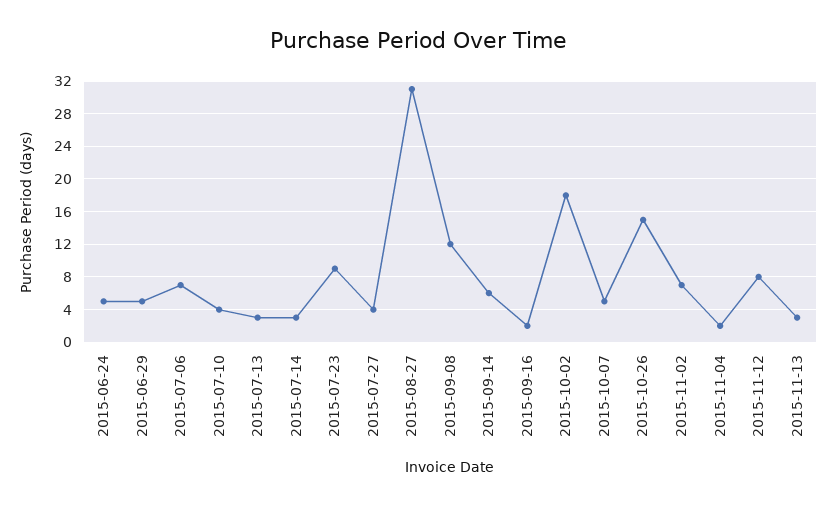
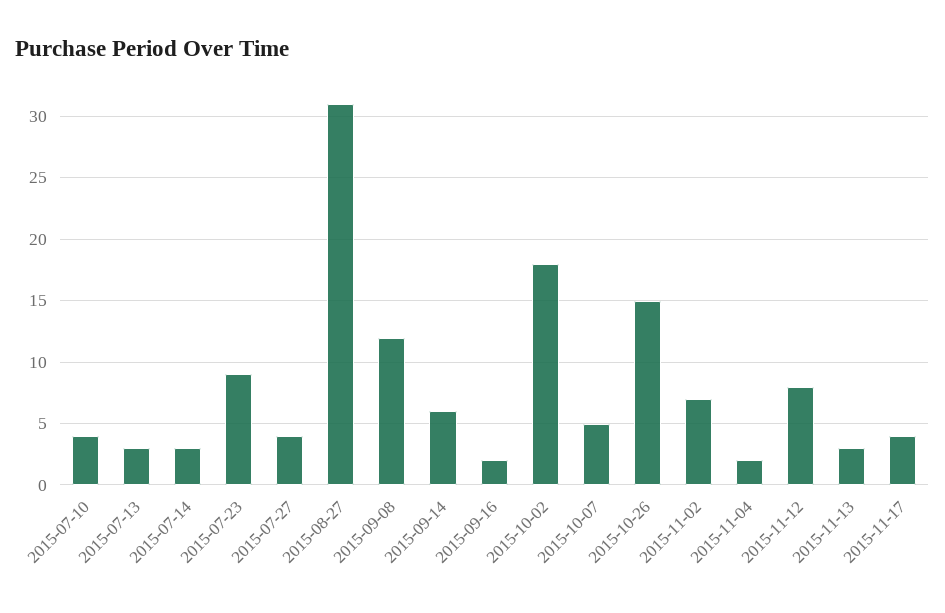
2015-06-24: 5 -> none
2015-06-29: 5 -> none
2015-07-06: 7 -> none
2015-11-17: none -> 4

